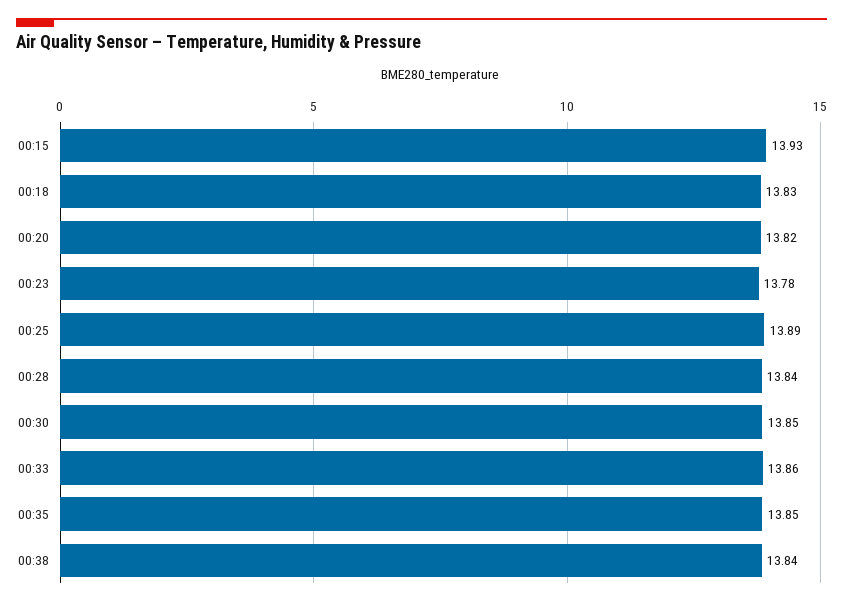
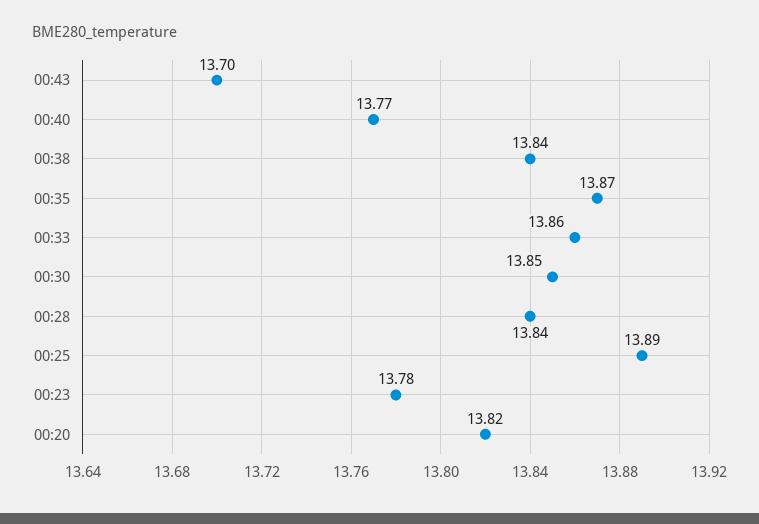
00:15: 13.93 -> none
00:18: 13.83 -> none
00:35: 13.85 -> 13.87
00:43: none -> 13.7
00:40: none -> 13.77

